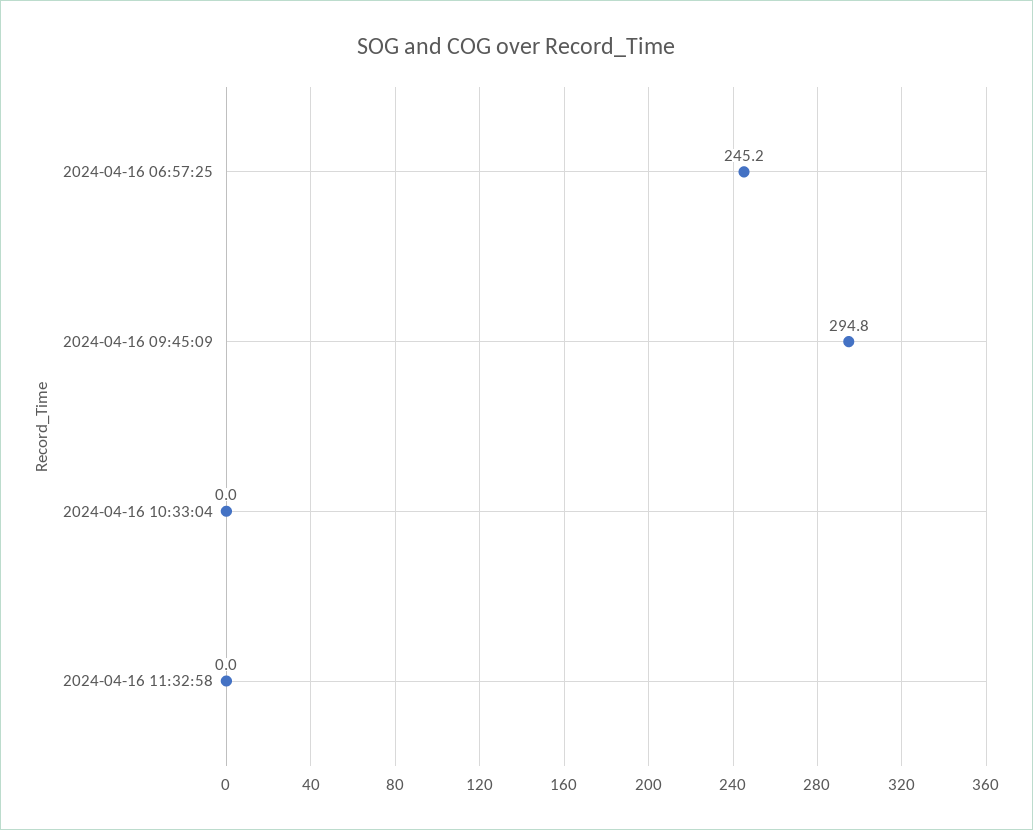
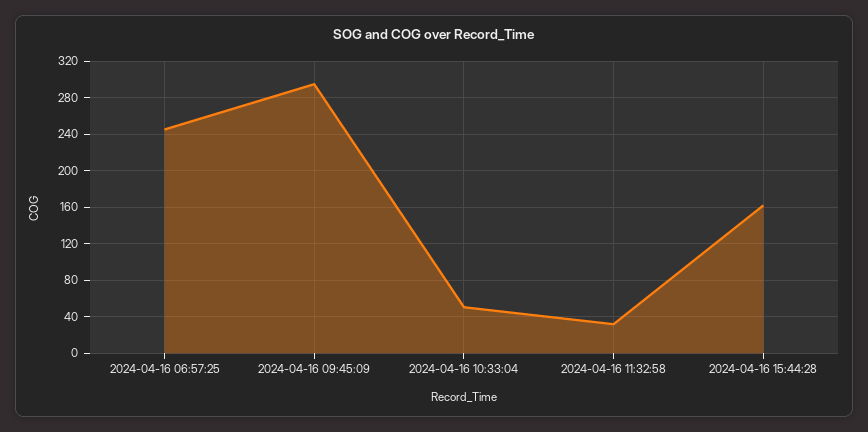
2024-04-16 10:33:04: 0 -> 50
2024-04-16 11:32:58: 0 -> 30
2024-04-16 15:44:28: none -> 160

